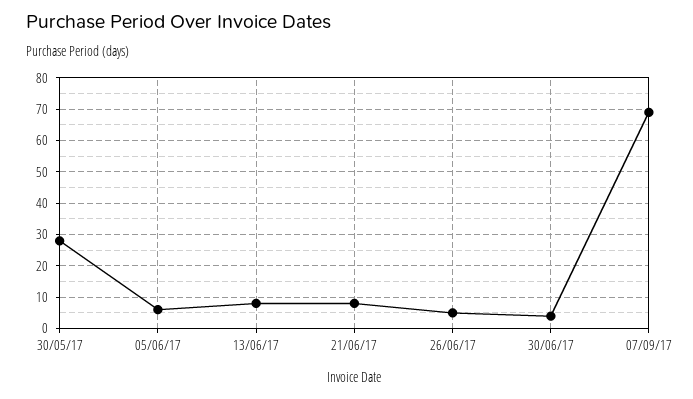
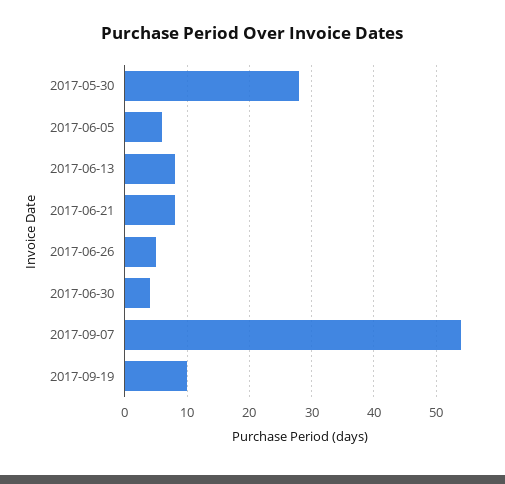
07/09/17: 70 -> 54
2017-09-19: none -> 10

